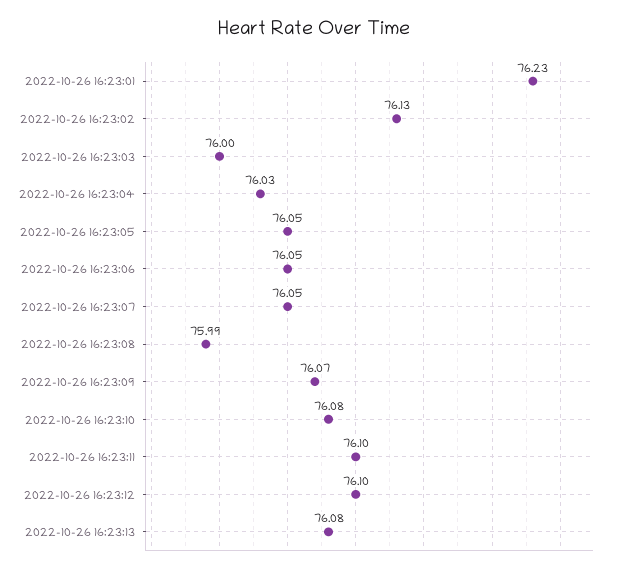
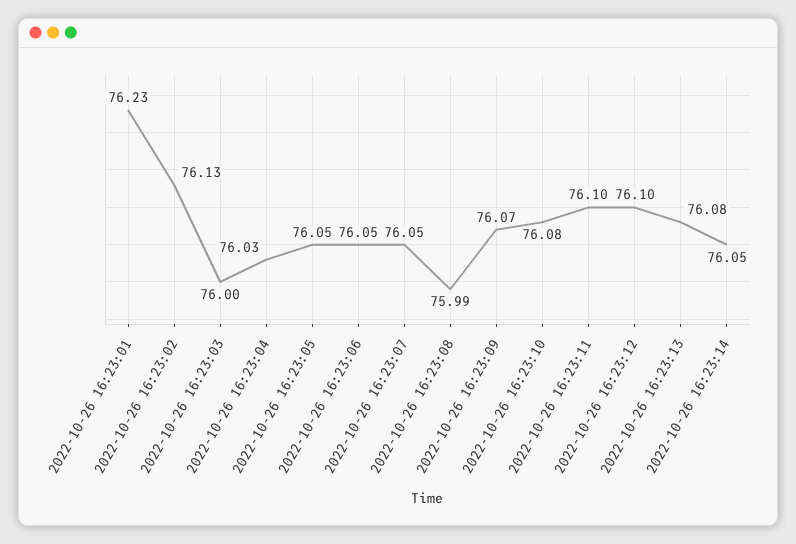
2022-10-26 16:23:14: none -> 76.05

